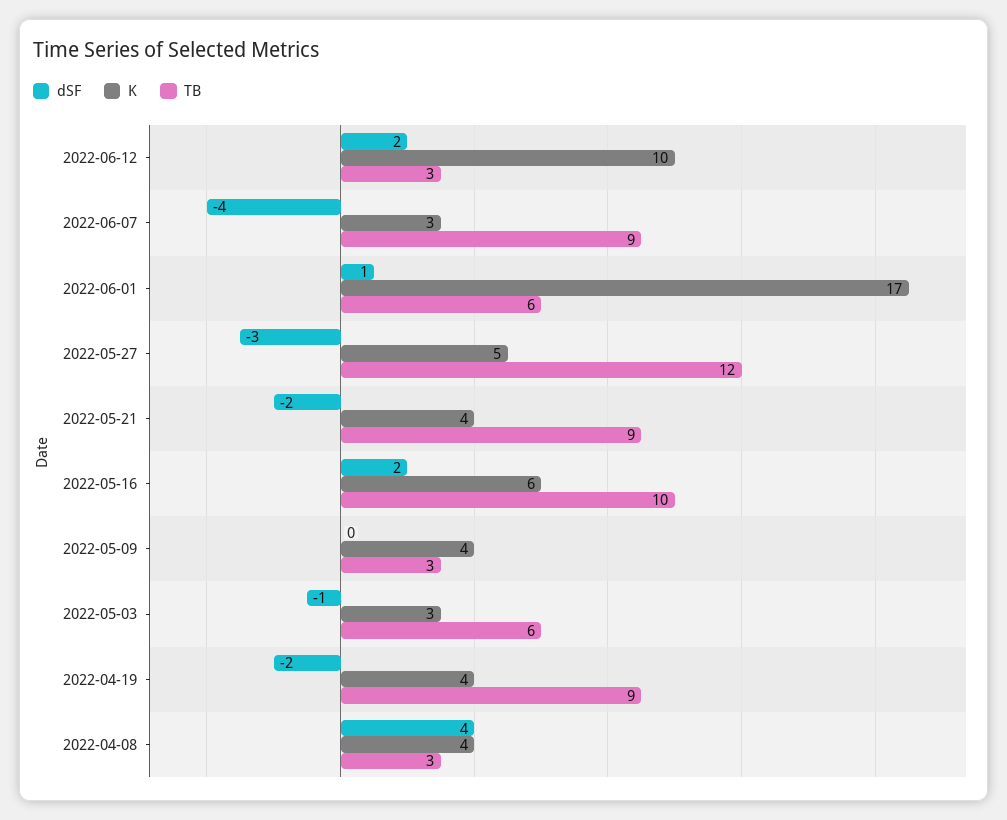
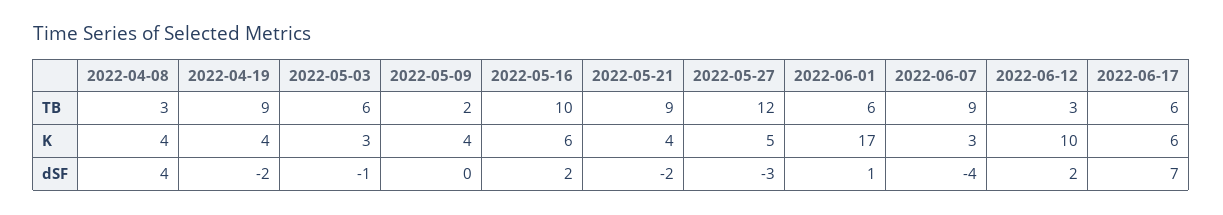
TB, 2022-05-09: 3 -> 2
TB, 2022-06-17: none -> 6
K, 2022-06-17: none -> 6
dSF, 2022-06-17: none -> 7

